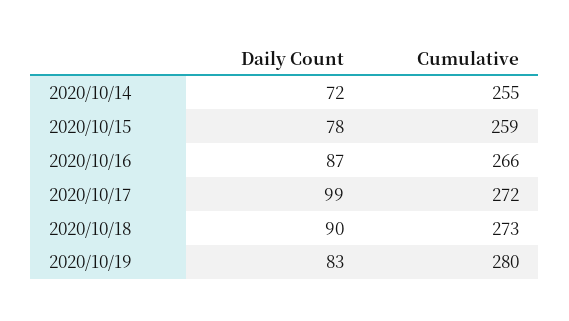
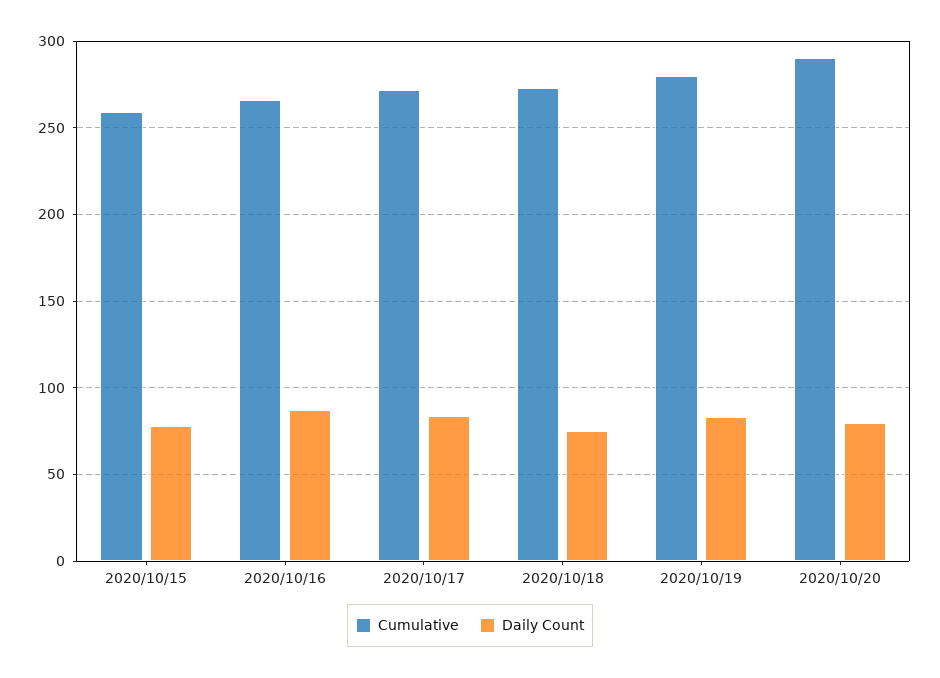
Daily Count, 2020/10/14: 72 -> none
Cumulative, 2020/10/14: 255 -> none
Daily Count, 2020/10/17: 99 -> 85
Daily Count, 2020/10/18: 90 -> 75
Cumulative, 2020/10/20: none -> 290
Daily Count, 2020/10/20: none -> 80

